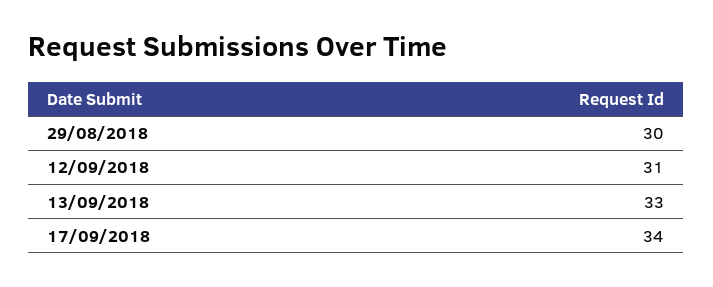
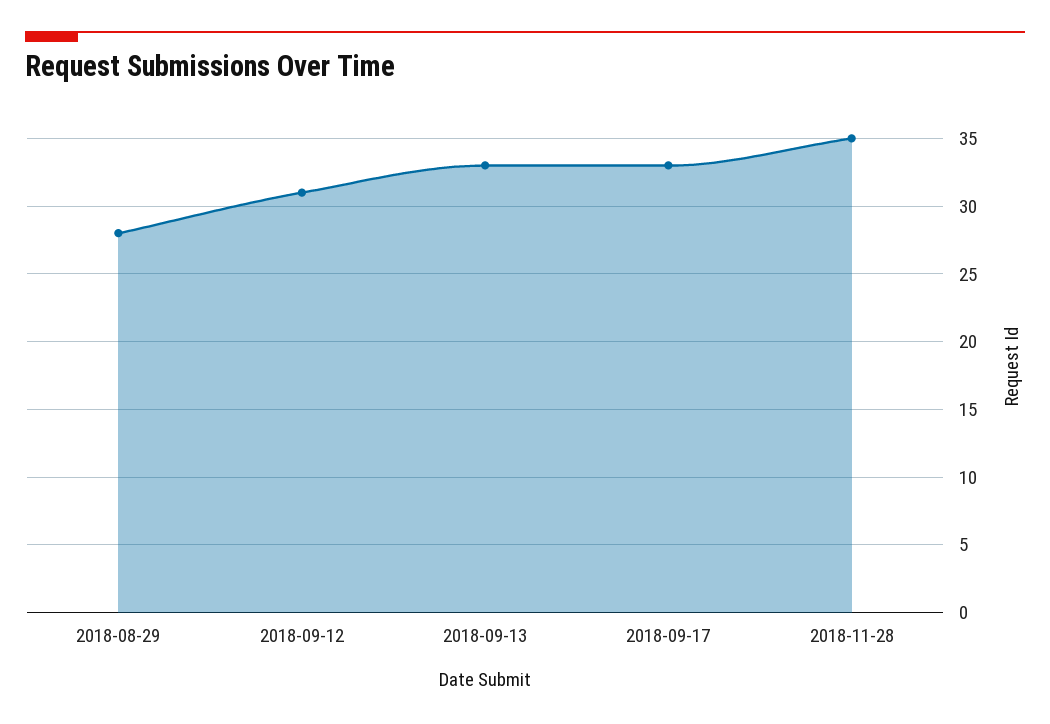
29/08/2018: 30 -> 28
17/09/2018: 34 -> 33
2018-11-28: none -> 35

